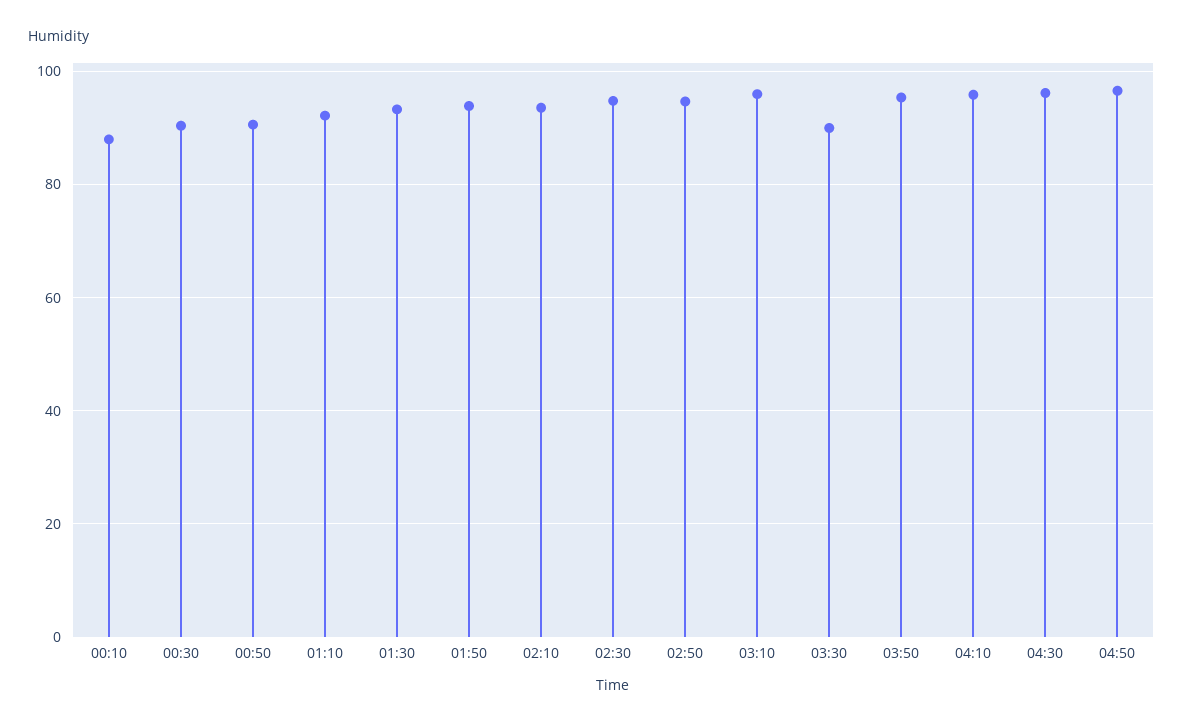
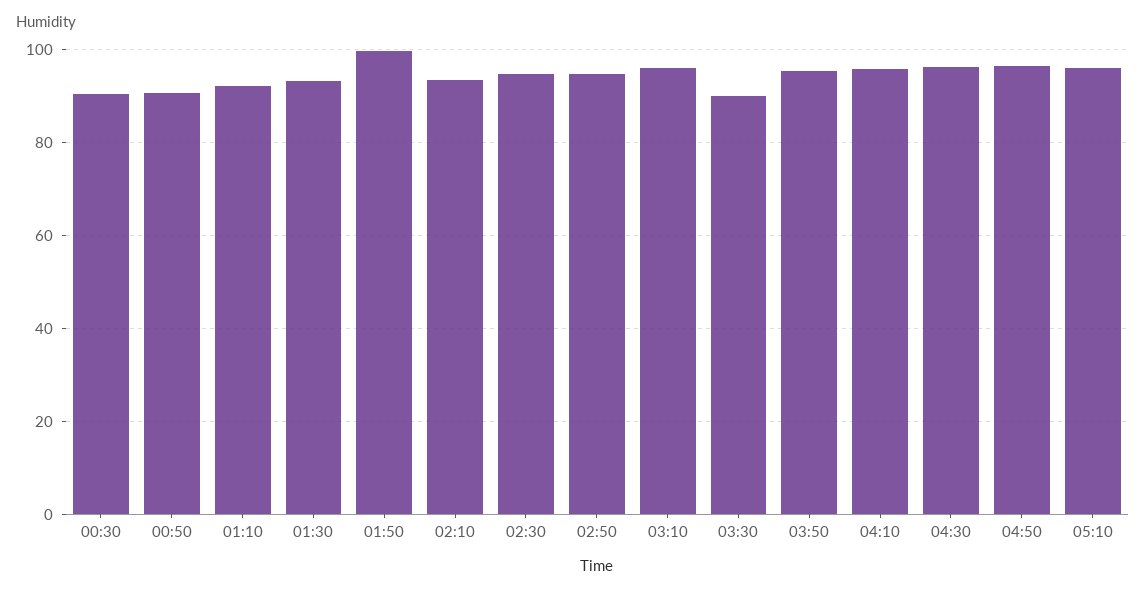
00:10: 88 -> none
01:50: 94 -> 100
05:10: none -> 96

